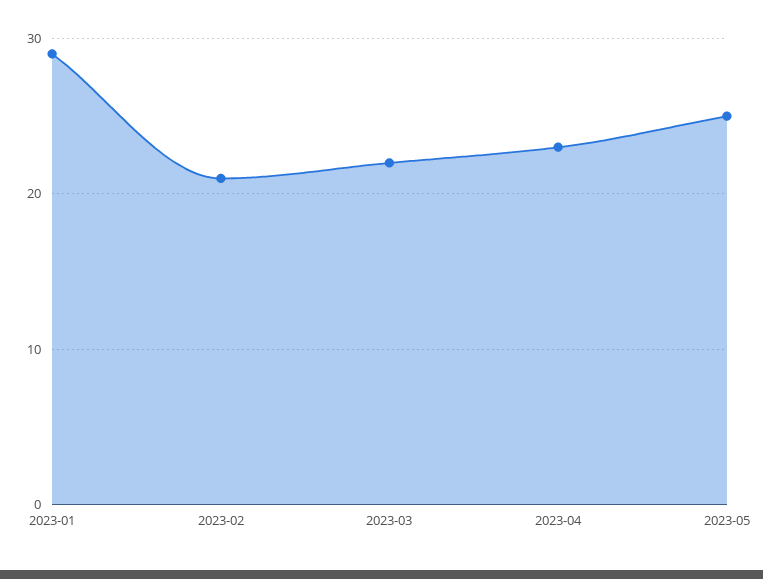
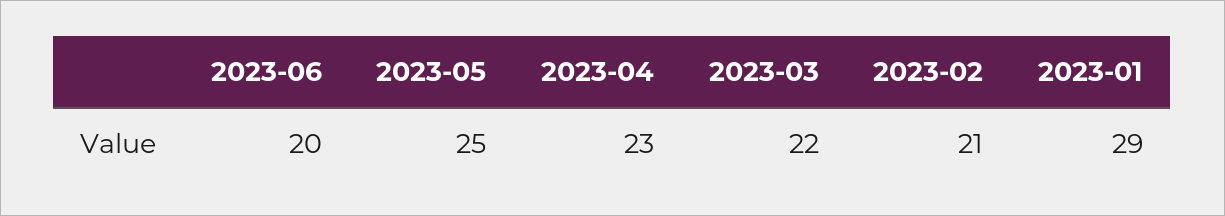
2023-06: none -> 20

